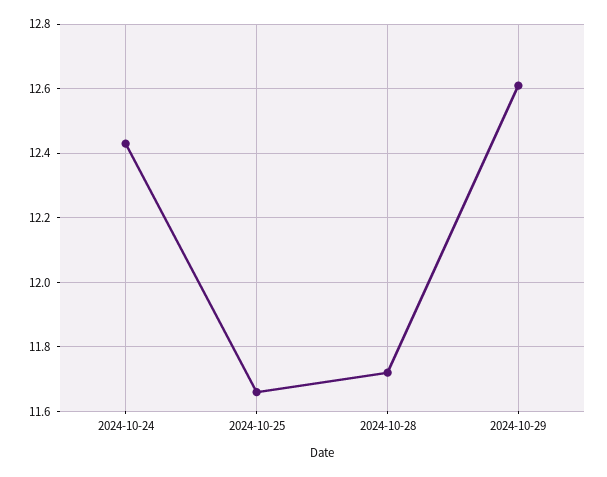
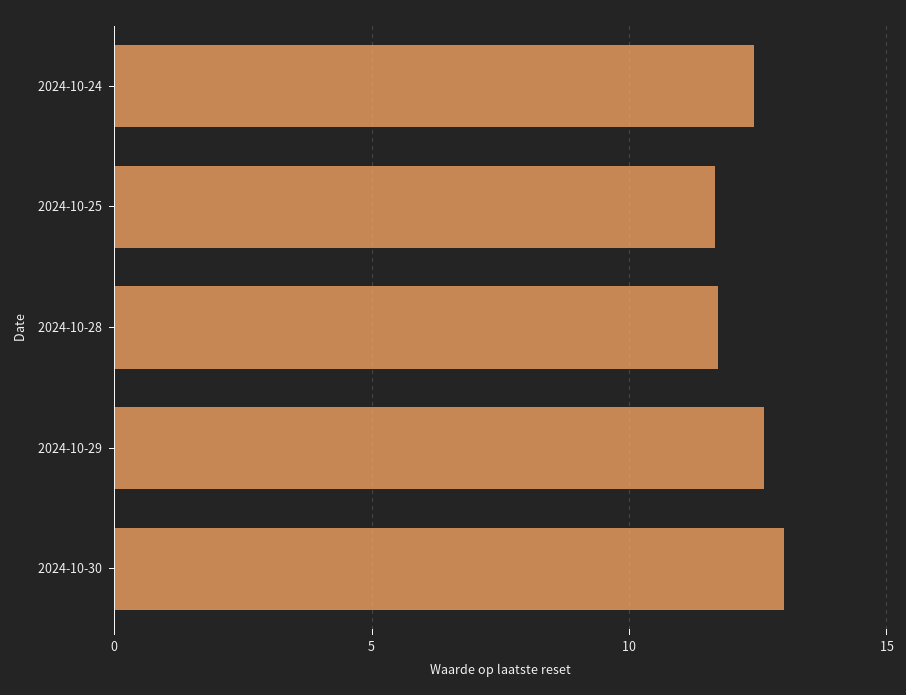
2024-10-30: none -> 13

